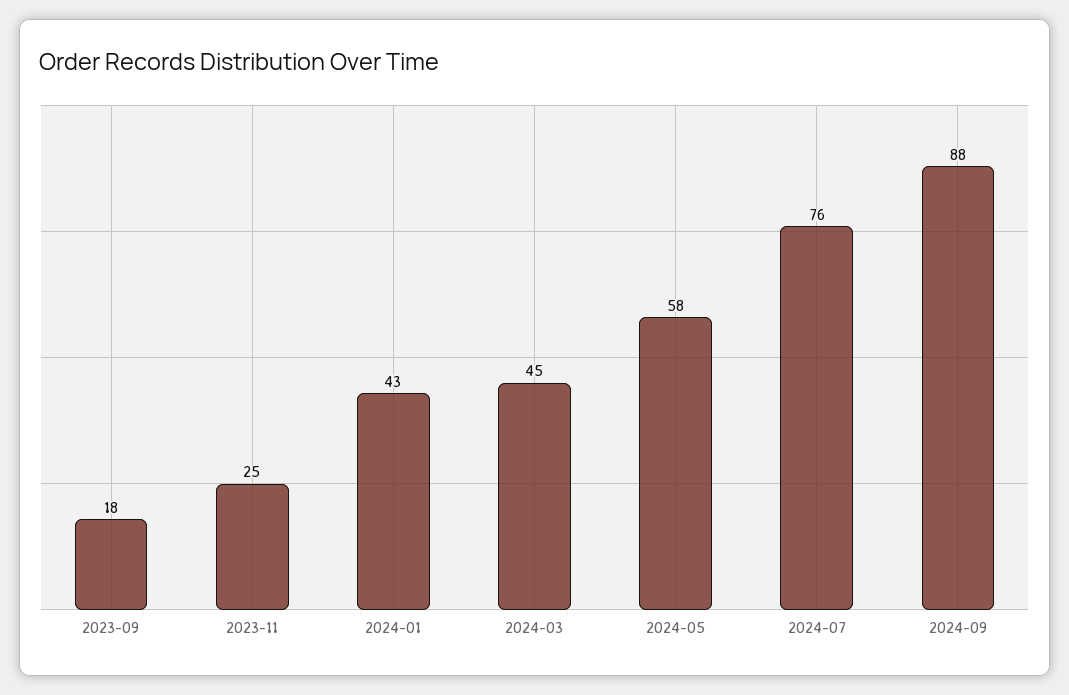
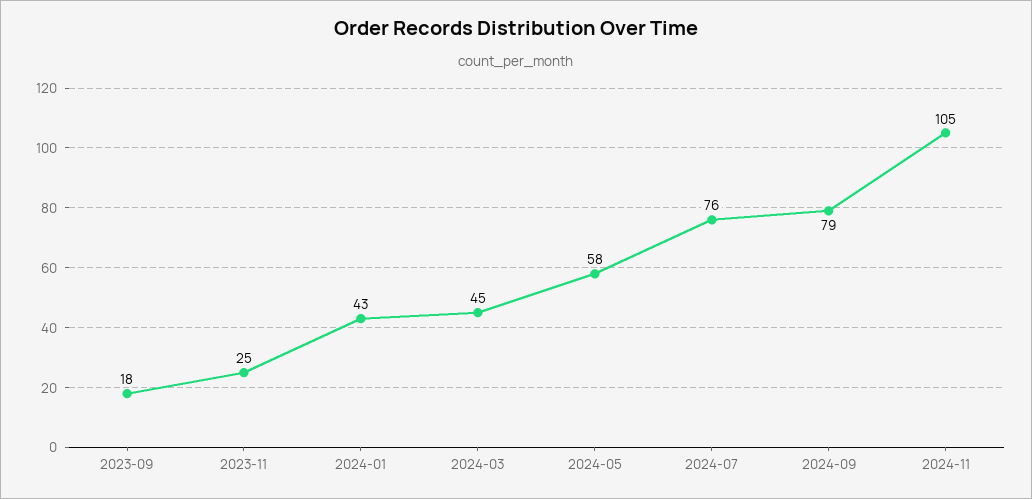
2024-09: 88 -> 79
2024-11: none -> 105

